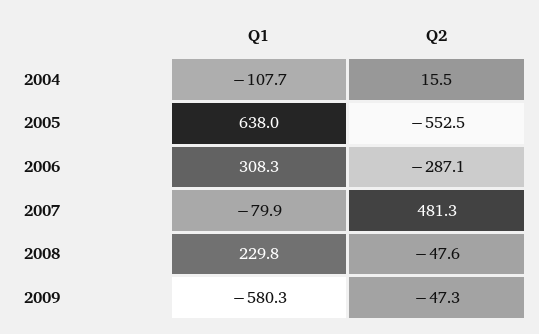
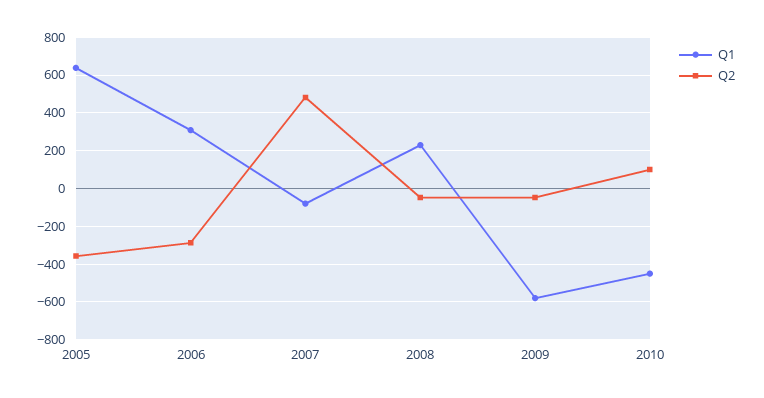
Q1, 2004: -107.7 -> none
Q2, 2004: 15.5 -> none
Q2, 2005: -552.5 -> -350
Q1, 2010: none -> -450
Q2, 2010: none -> 100

